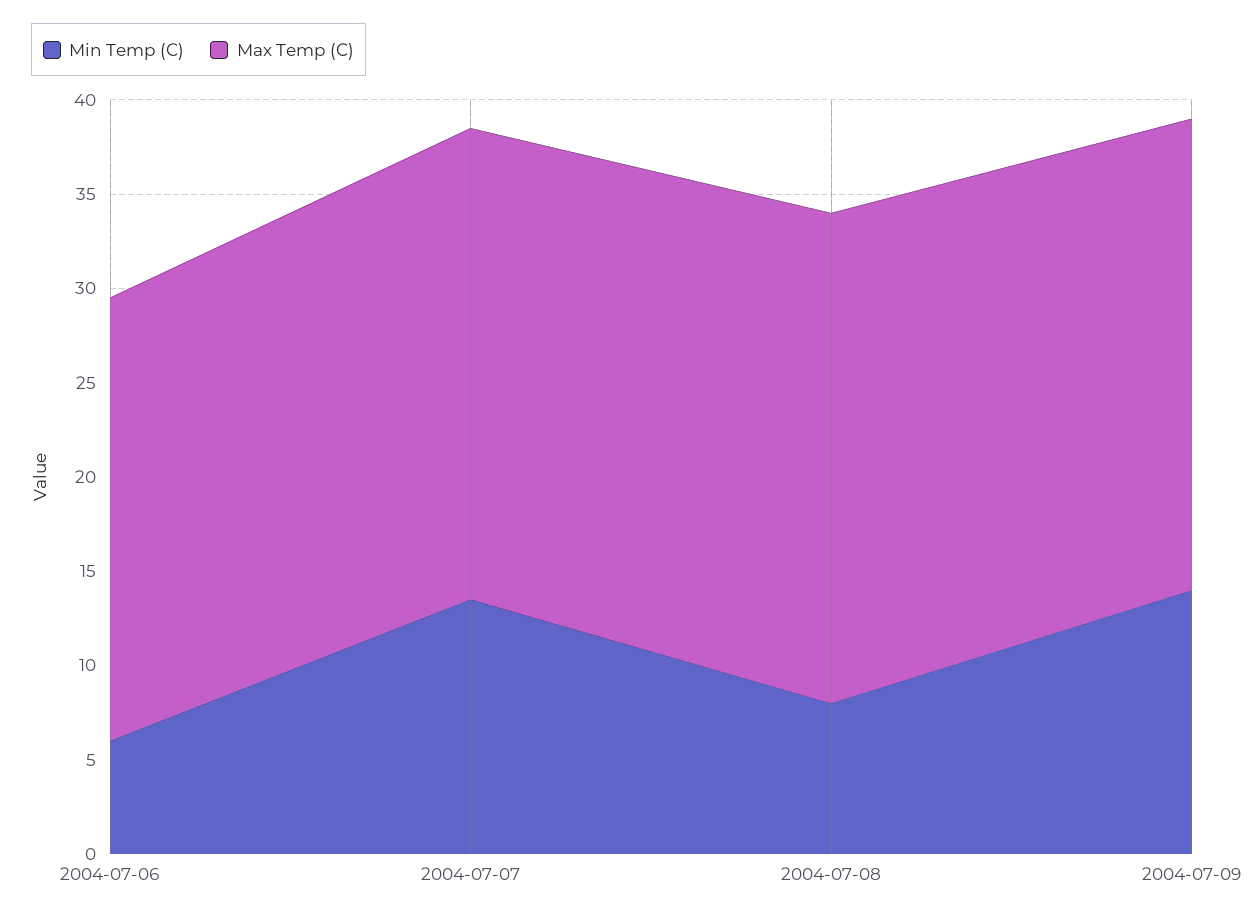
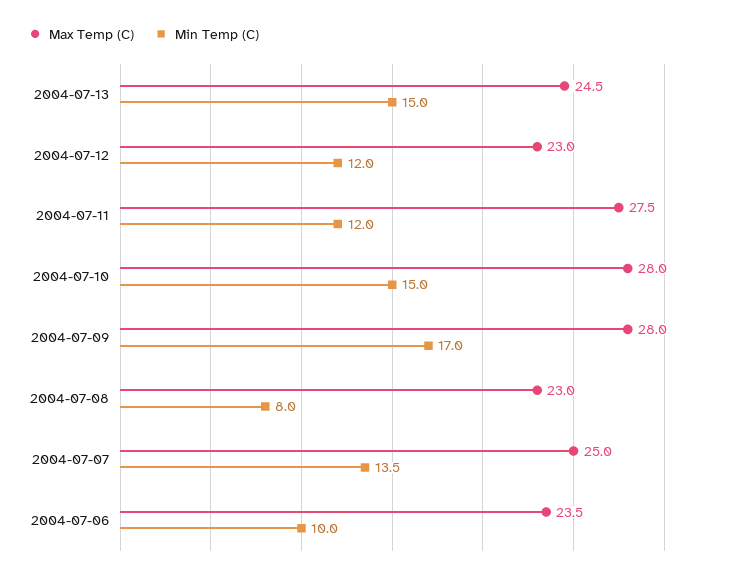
Min Temp (C), 2004-07-06: 6 -> 10
Max Temp (C), 2004-07-08: 26 -> 23
Min Temp (C), 2004-07-09: 14 -> 17
Max Temp (C), 2004-07-09: 25 -> 28
Max Temp (C), 2004-07-13: none -> 24.5
Min Temp (C), 2004-07-13: none -> 15
Max Temp (C), 2004-07-12: none -> 23
Min Temp (C), 2004-07-12: none -> 12
Max Temp (C), 2004-07-11: none -> 27.5
Min Temp (C), 2004-07-11: none -> 12
Max Temp (C), 2004-07-10: none -> 28
Min Temp (C), 2004-07-10: none -> 15

